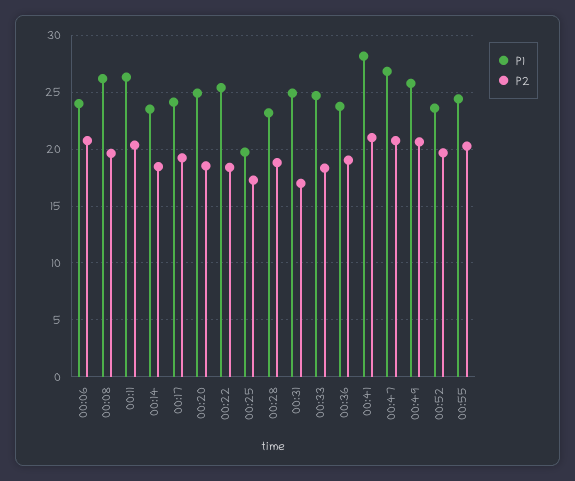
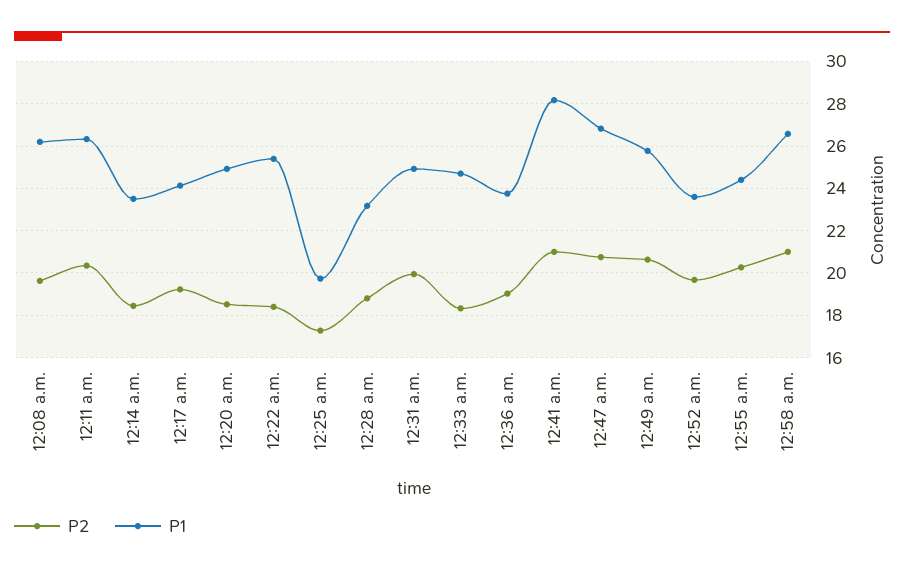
P1, 00:06: 24 -> none
P2, 00:06: 21 -> none
P2, 00:31: 17 -> 20
P2, 12:58 a.m.: none -> 21
P1, 12:58 a.m.: none -> 26.5

